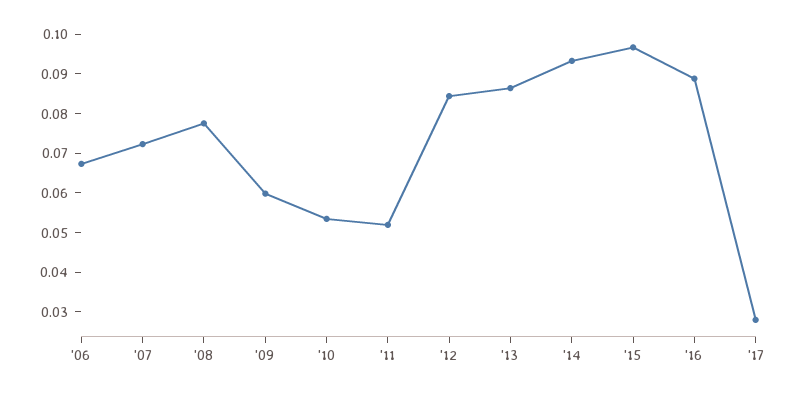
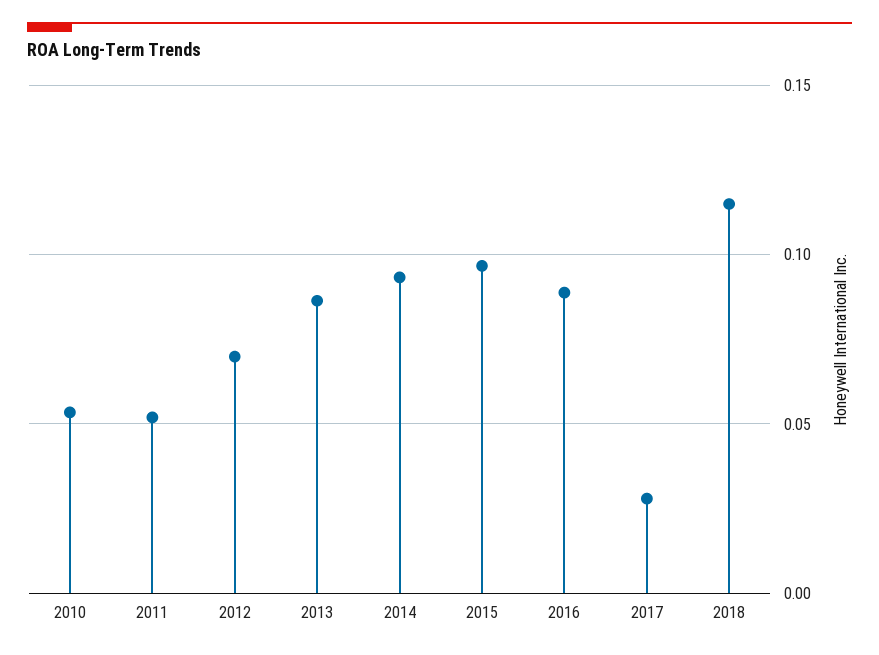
'06: 0.0675 -> none
'07: 0.0725 -> none
'08: 0.0775 -> none
'09: 0.06 -> none
'12: 0.085 -> 0.07
2018: none -> 0.115

